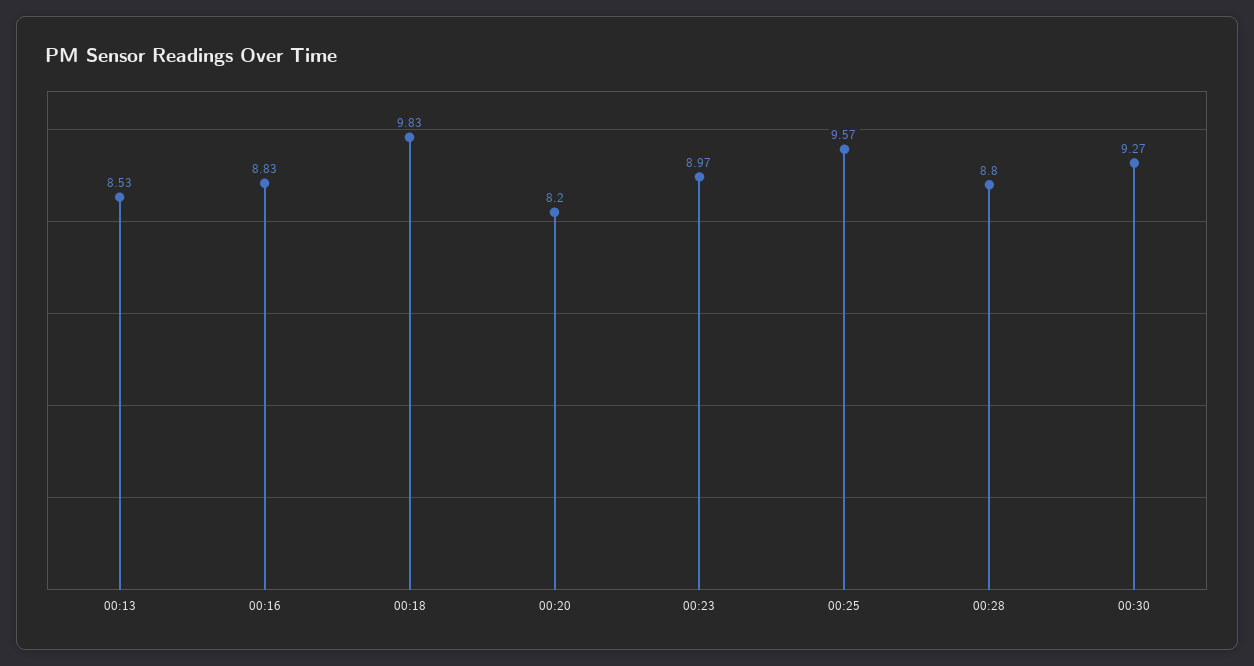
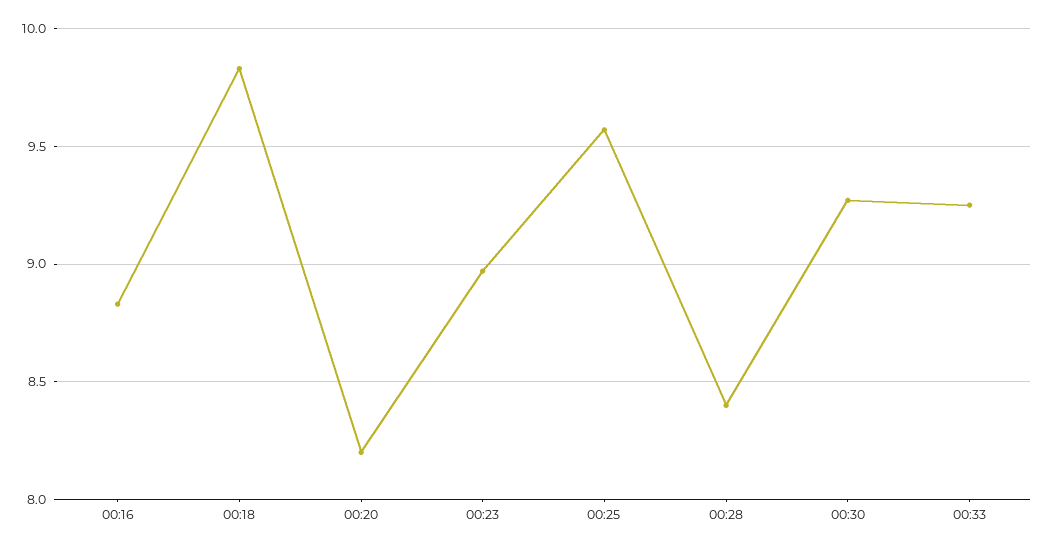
00:13: 8.53 -> none
00:28: 8.8 -> 8.4
00:33: none -> 9.25

